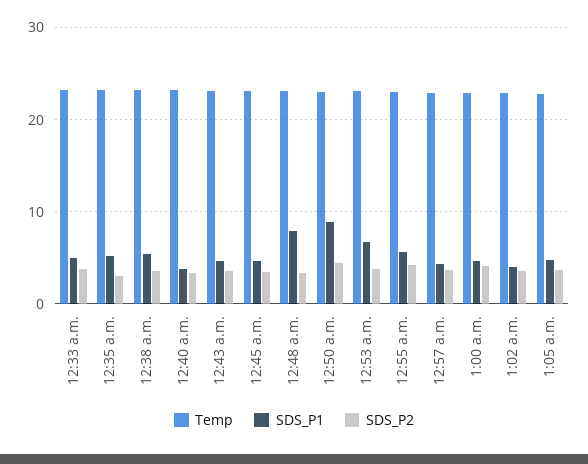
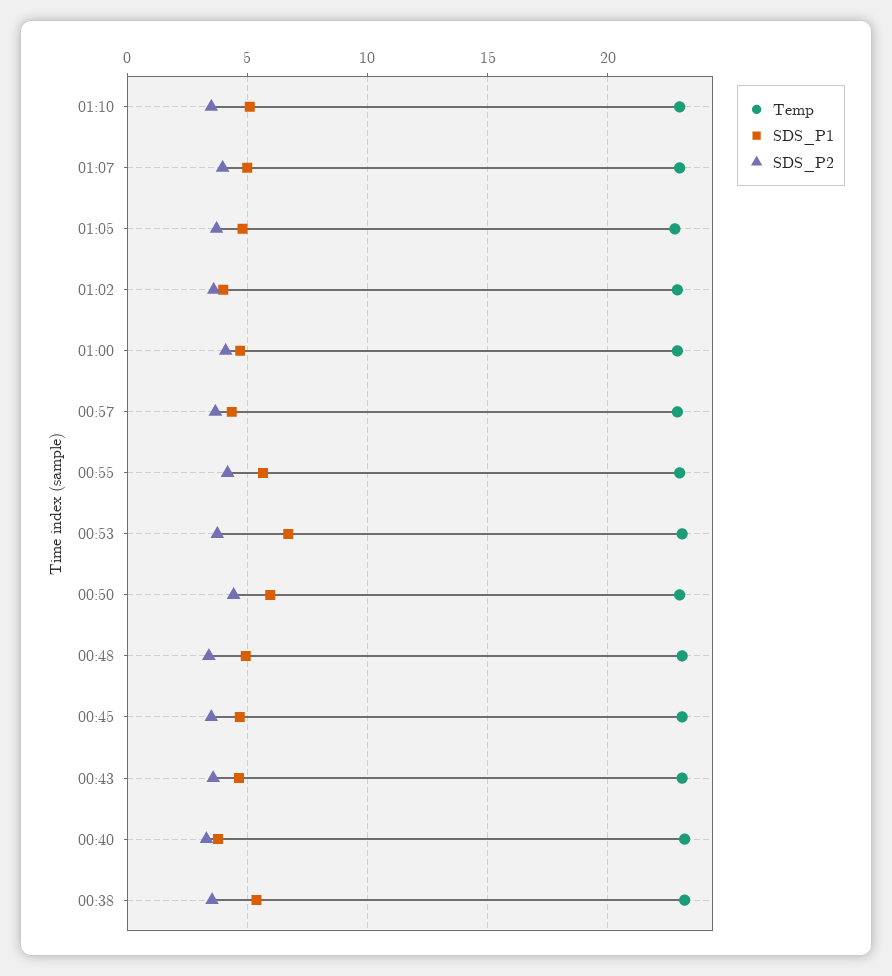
Temp, 12:33 a.m.: 23 -> none
SDS_P1, 12:33 a.m.: 5 -> none
SDS_P2, 12:33 a.m.: 4 -> none
Temp, 12:35 a.m.: 23 -> none
SDS_P1, 12:35 a.m.: 5 -> none
SDS_P2, 12:35 a.m.: 3 -> none
SDS_P1, 12:48 a.m.: 8 -> 5
SDS_P1, 12:50 a.m.: 9 -> 6
Temp, 01:10: none -> 23
SDS_P1, 01:10: none -> 5
SDS_P2, 01:10: none -> 3.5
Temp, 01:07: none -> 23
SDS_P1, 01:07: none -> 5
SDS_P2, 01:07: none -> 4

